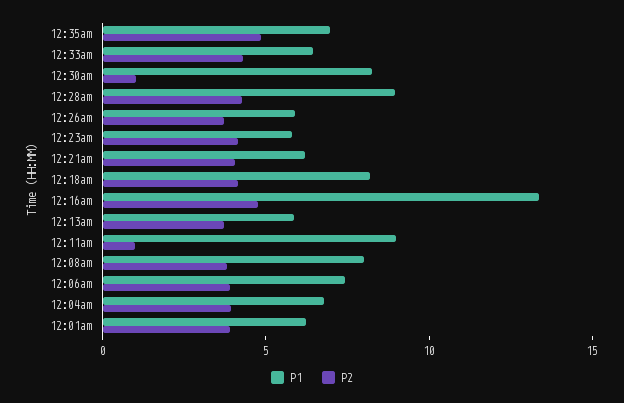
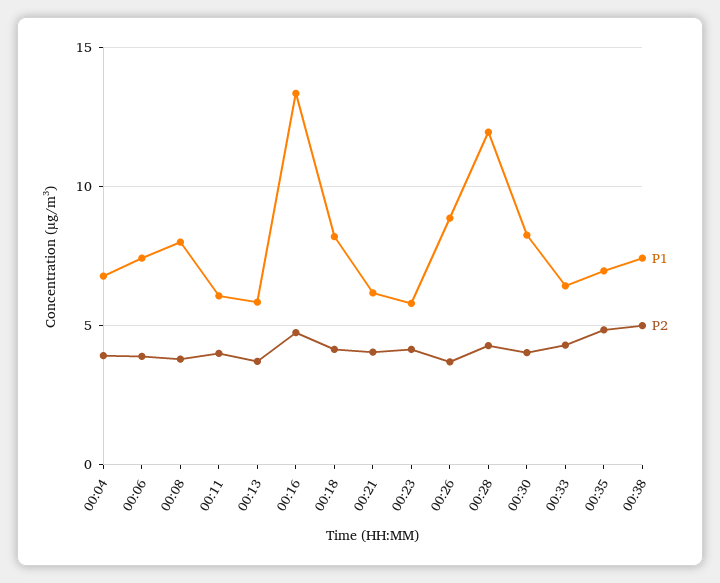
P2, 12:30am: 1 -> 4
P1, 12:28am: 9 -> 12
P1, 12:26am: 6 -> 9
P1, 12:11am: 9 -> 6
P2, 12:11am: 1 -> 4
P1, 12:01am: 6 -> none
P2, 12:01am: 4 -> none
P1, 00:38: none -> 7.5
P2, 00:38: none -> 5

